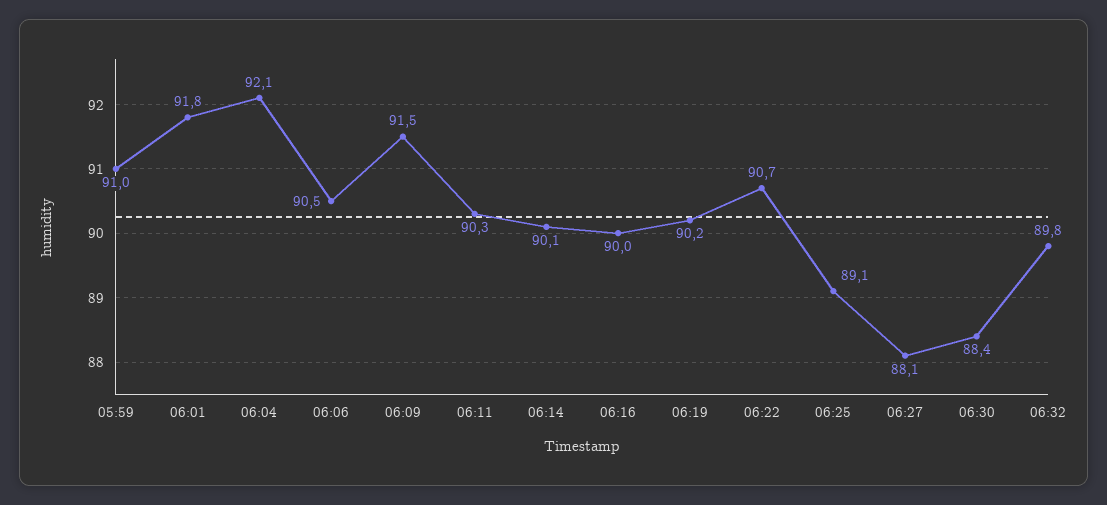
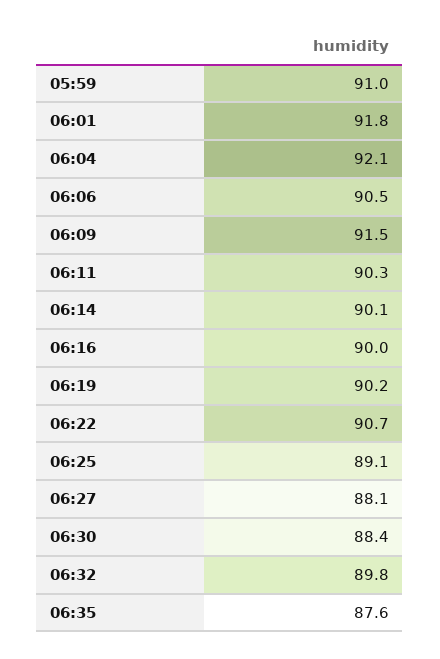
06:35: none -> 87.6

